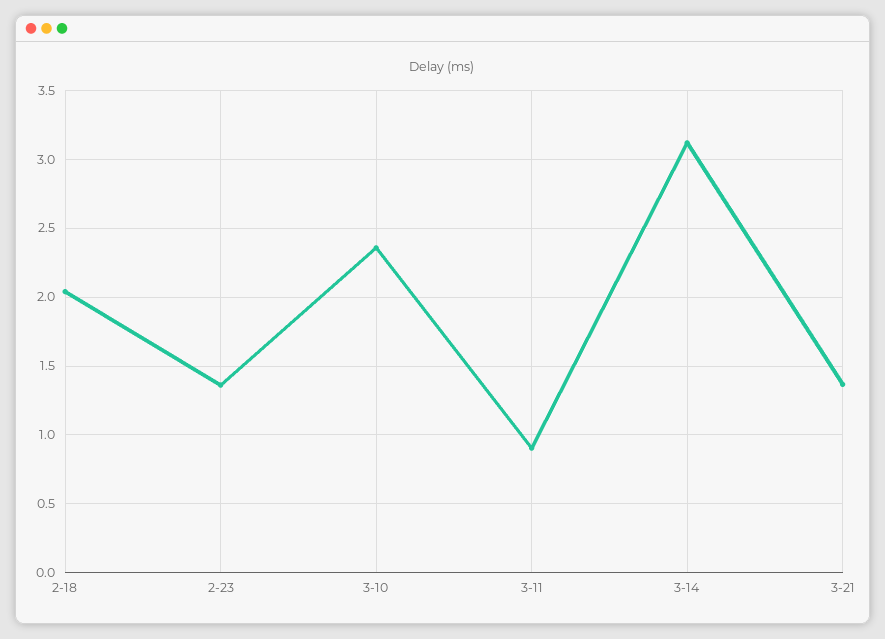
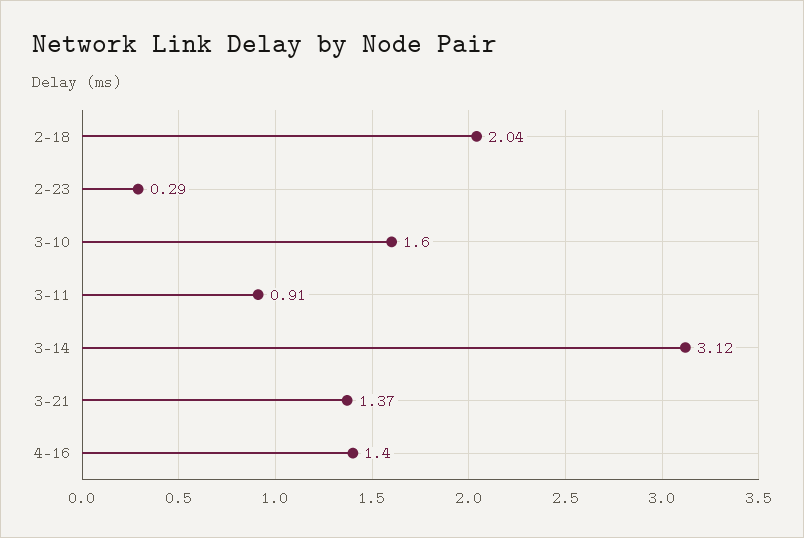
2-23: 1.35 -> 0.29
3-10: 2.35 -> 1.6
4-16: none -> 1.4

